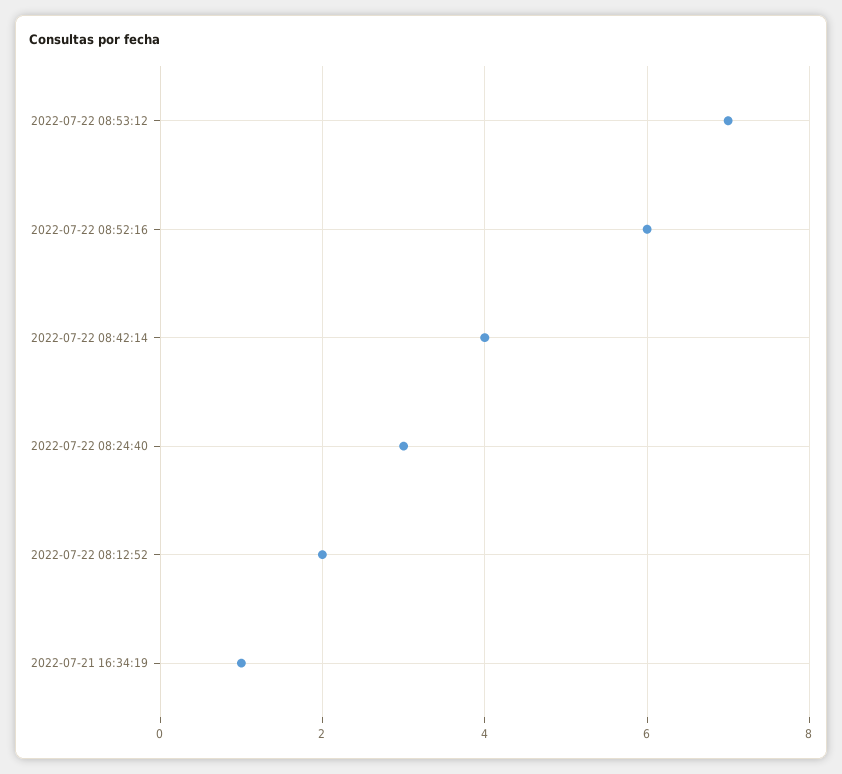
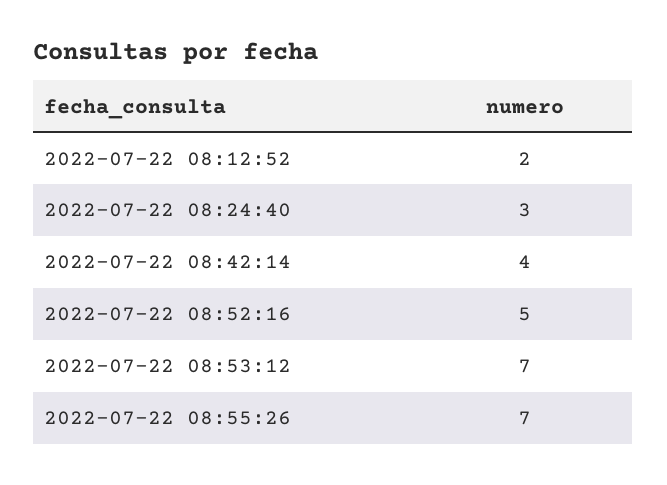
2022-07-22 08:52:16: 6 -> 5
2022-07-21 16:34:19: 1 -> none
2022-07-22 08:55:26: none -> 7

